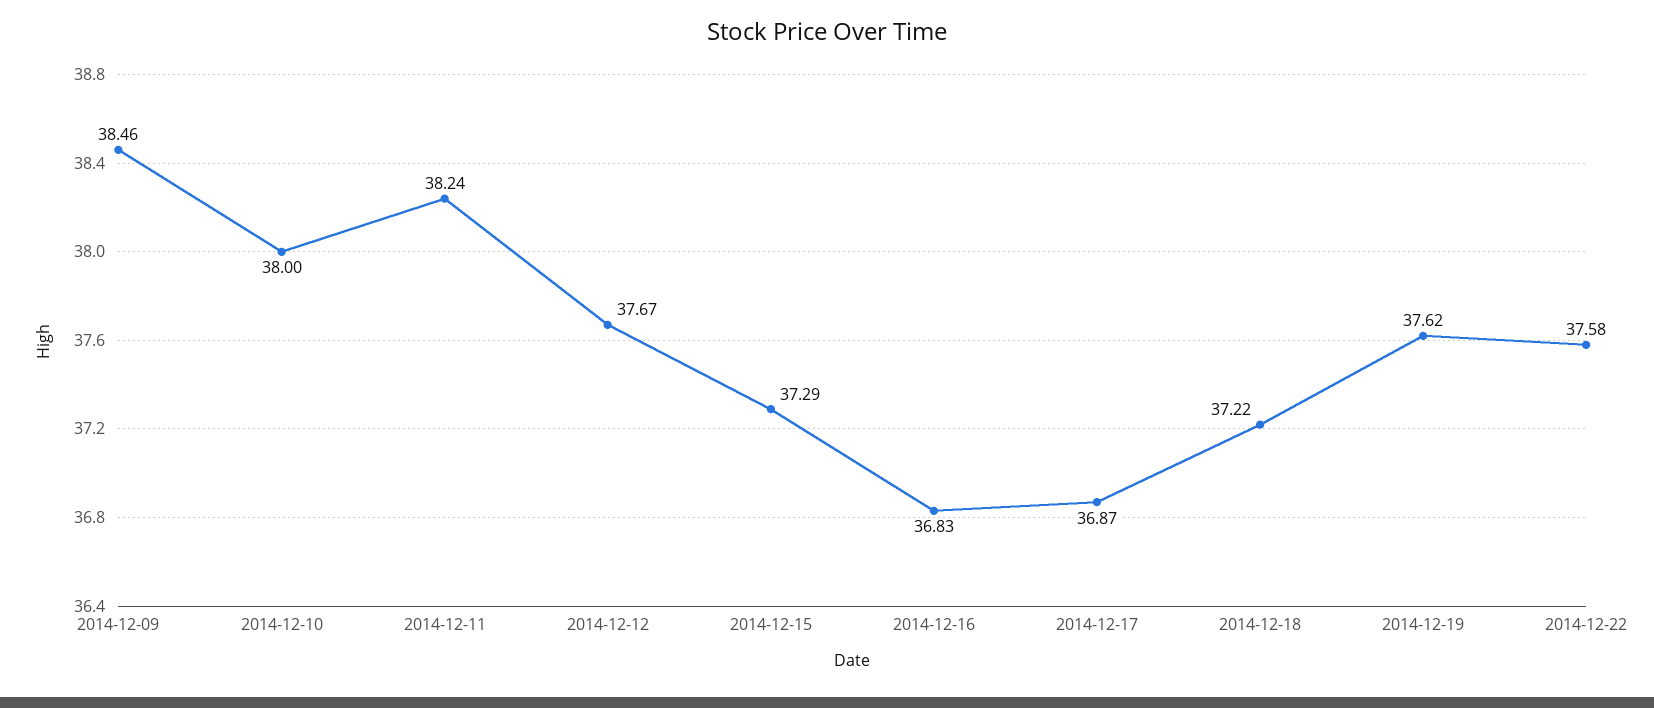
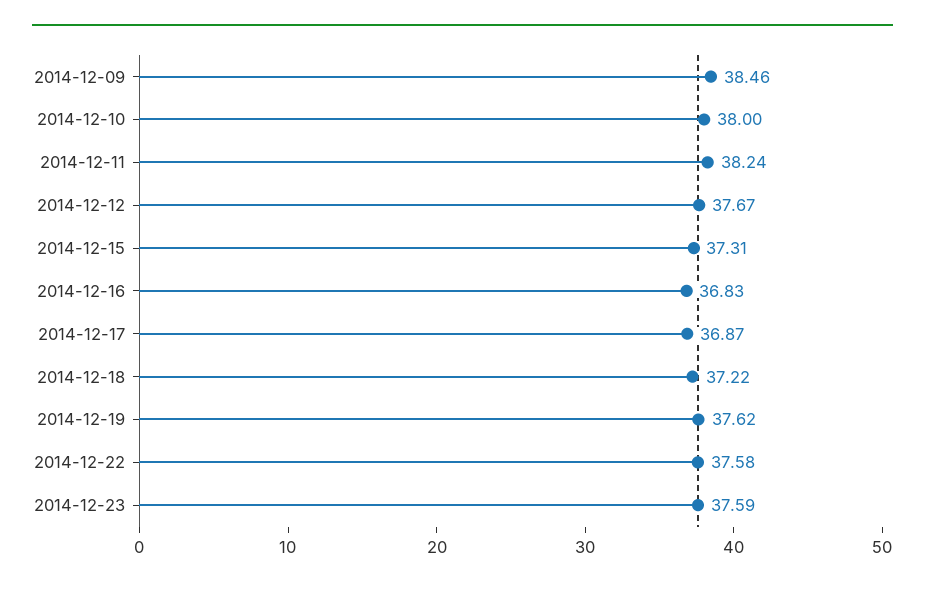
2014-12-15: 37.29 -> 37.31
2014-12-23: none -> 37.59

